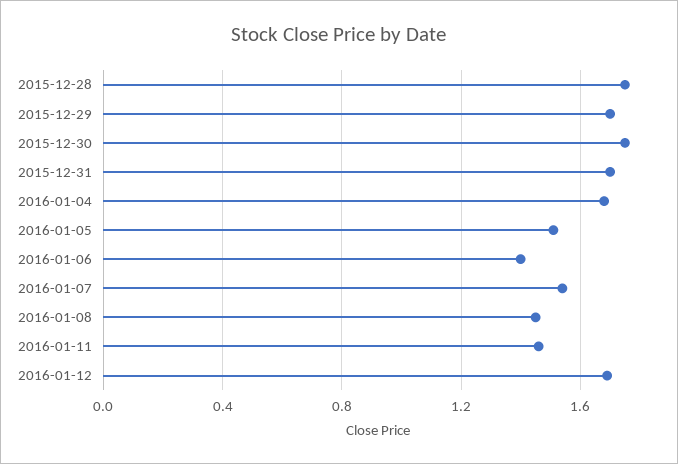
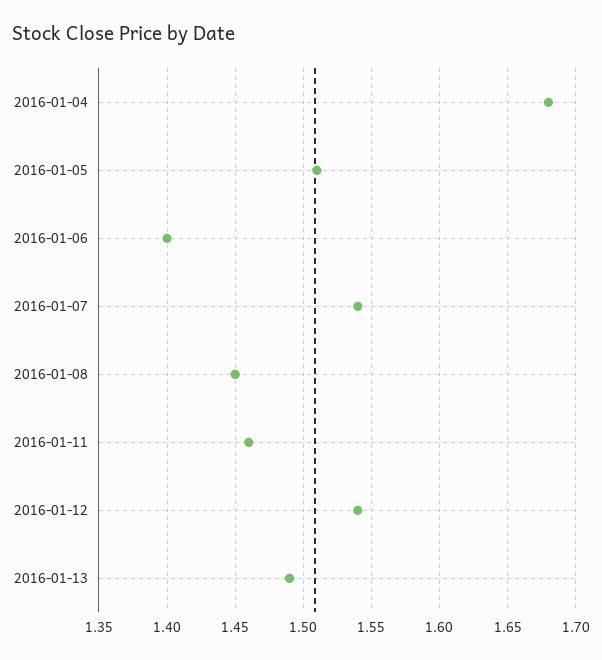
2015-12-28: 1.75 -> none
2015-12-29: 1.7 -> none
2015-12-30: 1.75 -> none
2015-12-31: 1.7 -> none
2016-01-12: 1.7 -> 1.54
2016-01-13: none -> 1.49

